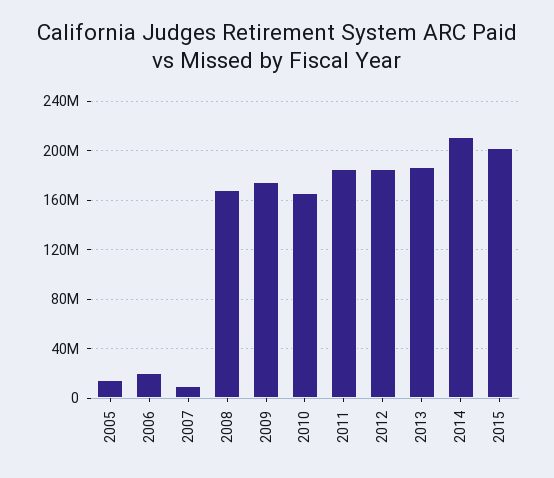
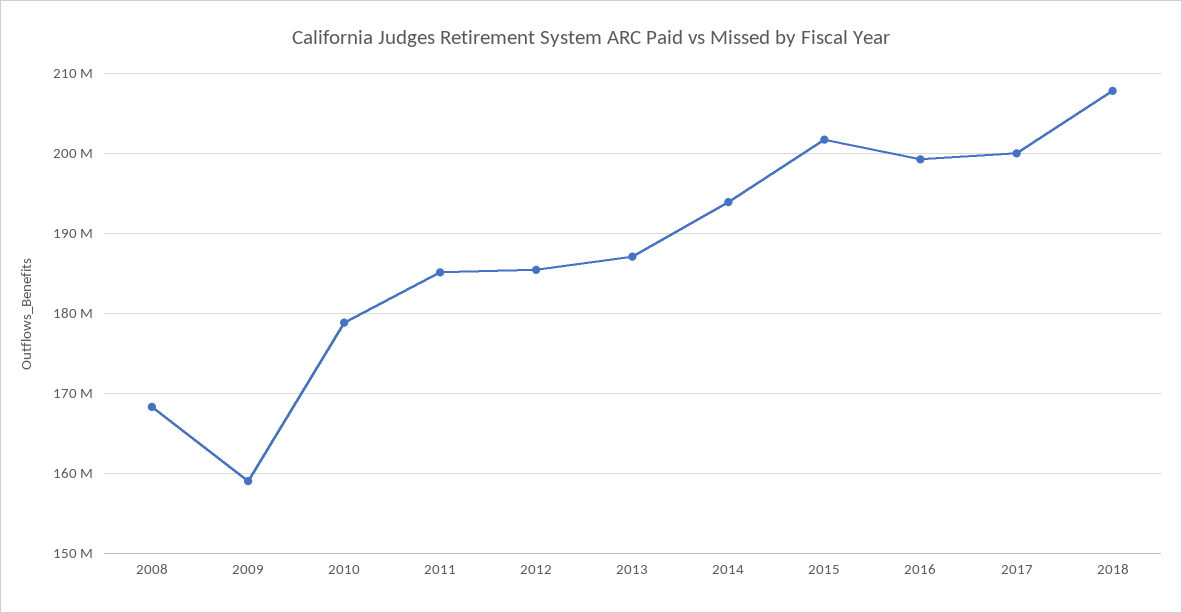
2005: 15000000 -> none
2006: 20000000 -> none
2007: 10000000 -> none
2009: 175000000 -> 159000000
2010: 165000000 -> 179000000
2014: 210000000 -> 194000000
2016: none -> 199000000
2017: none -> 200000000
2018: none -> 208000000

